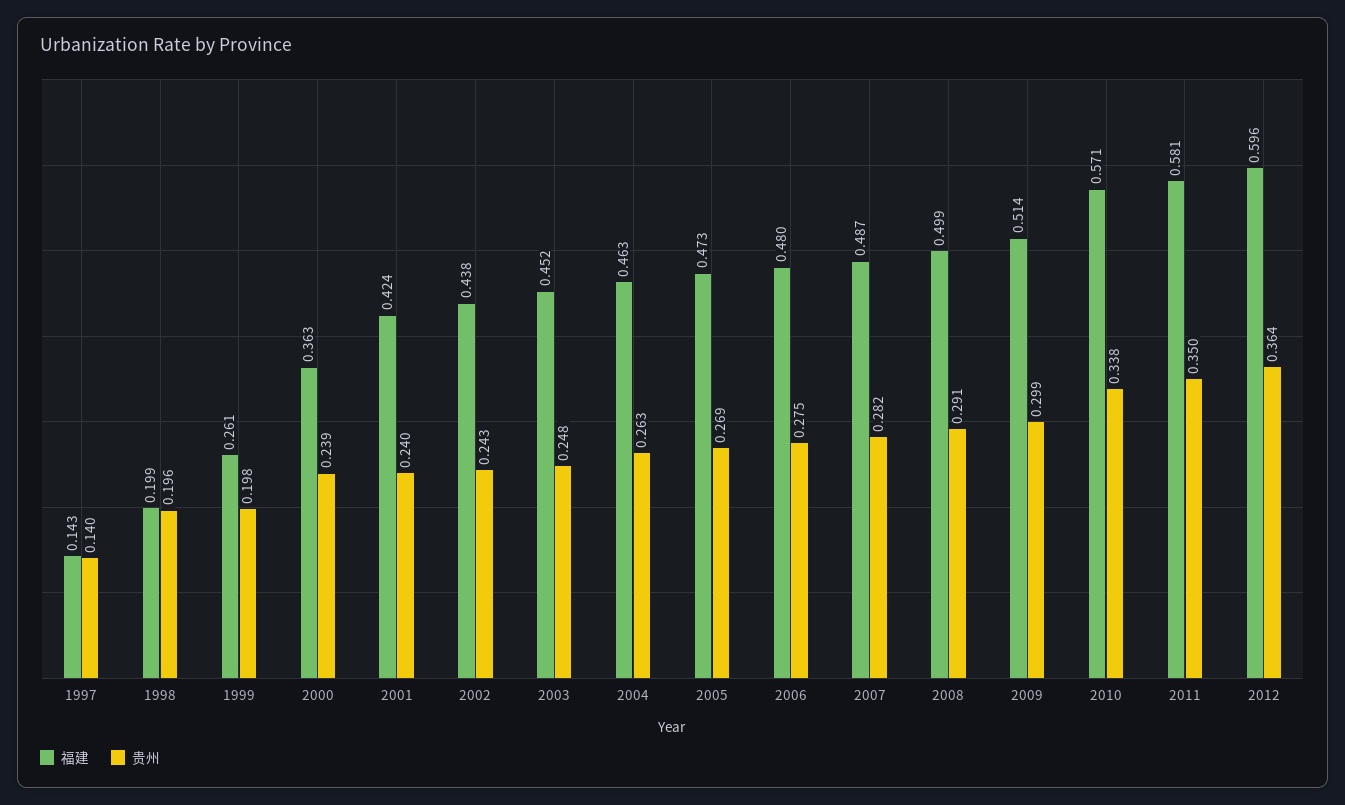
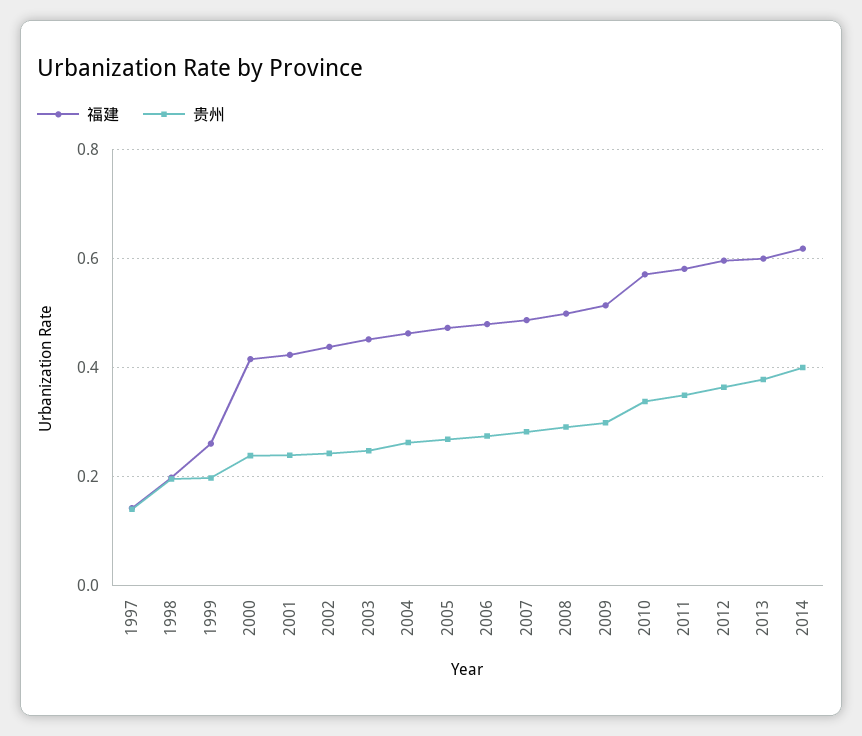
福建, 2000: 0.363 -> 0.42
福建, 2013: none -> 0.6
贵州, 2013: none -> 0.38
福建, 2014: none -> 0.62
贵州, 2014: none -> 0.4

